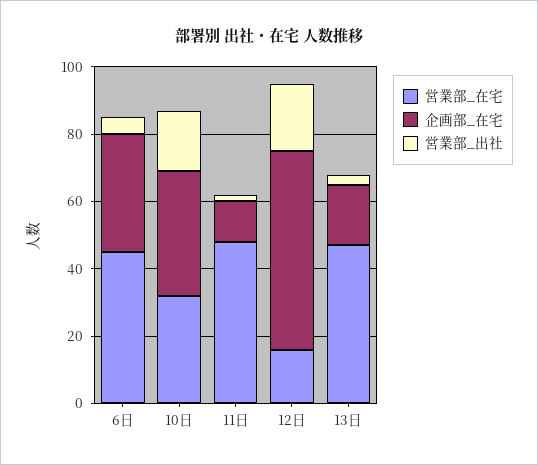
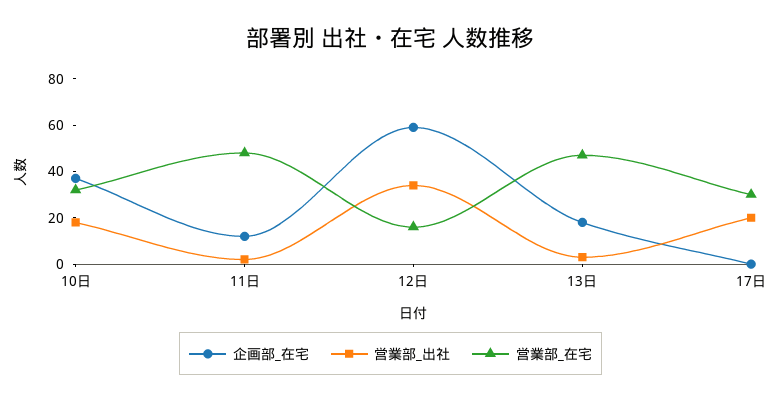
営業部_在宅, 6日: 45 -> none
企画部_在宅, 6日: 35 -> none
営業部_出社, 6日: 5 -> none
営業部_出社, 12日: 20 -> 35
企画部_在宅, 17日: none -> 0
営業部_出社, 17日: none -> 20
営業部_在宅, 17日: none -> 30

